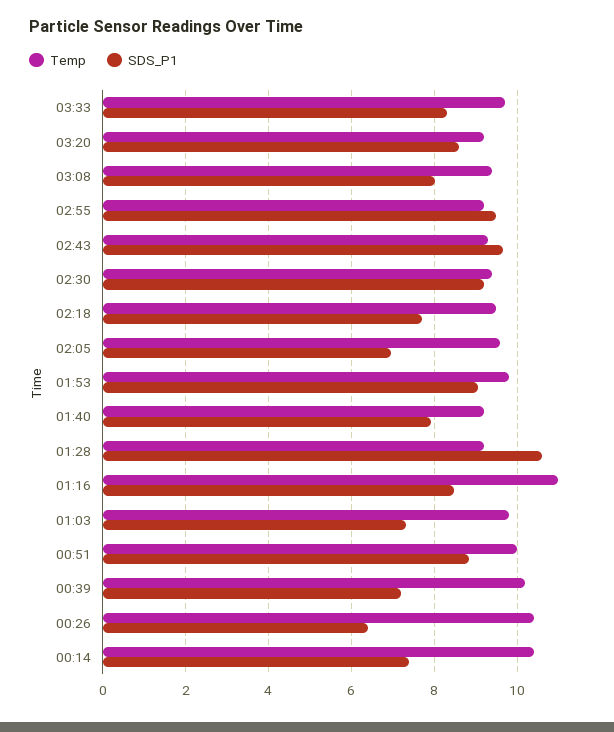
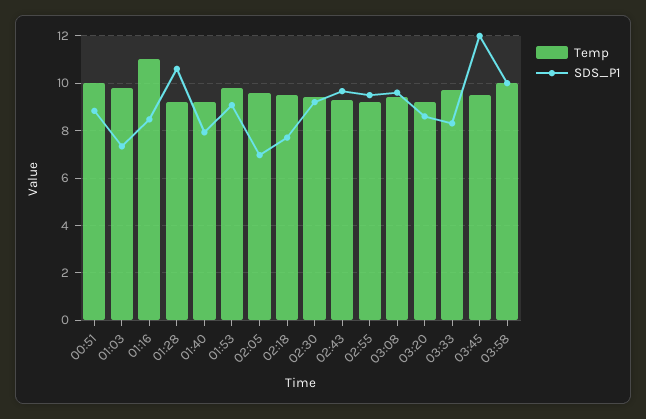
SDS_P1, 03:08: 8 -> 9.5
Temp, 00:39: 10.2 -> none
SDS_P1, 00:39: 7.2 -> none
Temp, 00:26: 10.4 -> none
SDS_P1, 00:26: 6.4 -> none
Temp, 00:14: 10.4 -> none
SDS_P1, 00:14: 7.4 -> none
Temp, 03:45: none -> 9.5
SDS_P1, 03:45: none -> 12
Temp, 03:58: none -> 10
SDS_P1, 03:58: none -> 10

